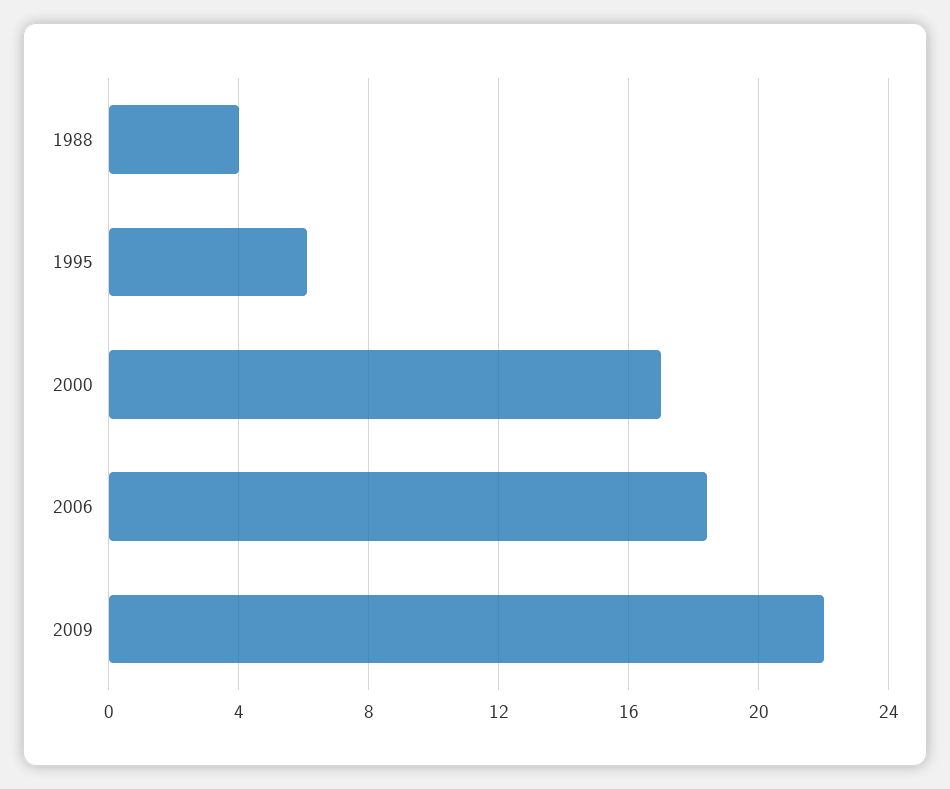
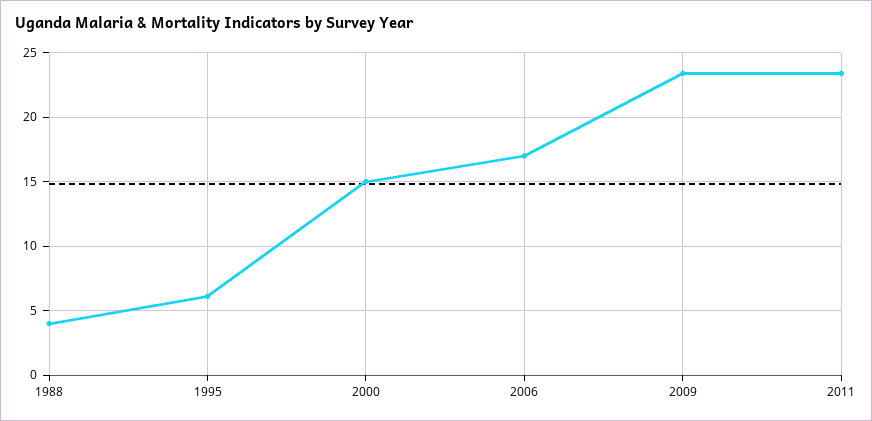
2000: 17 -> 15
2006: 18.5 -> 17
2009: 22 -> 23.5
2011: none -> 23.5

